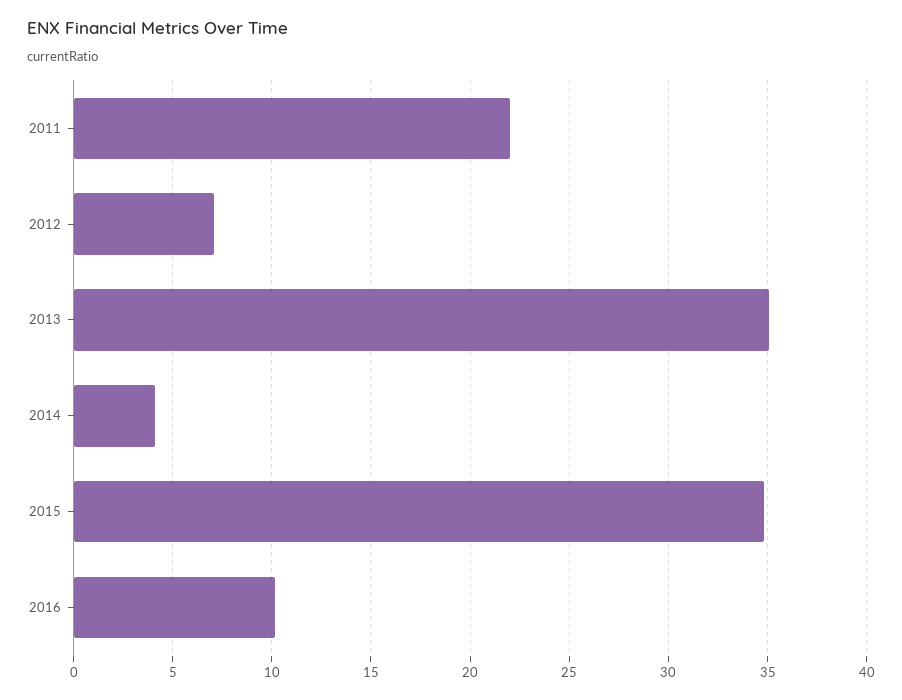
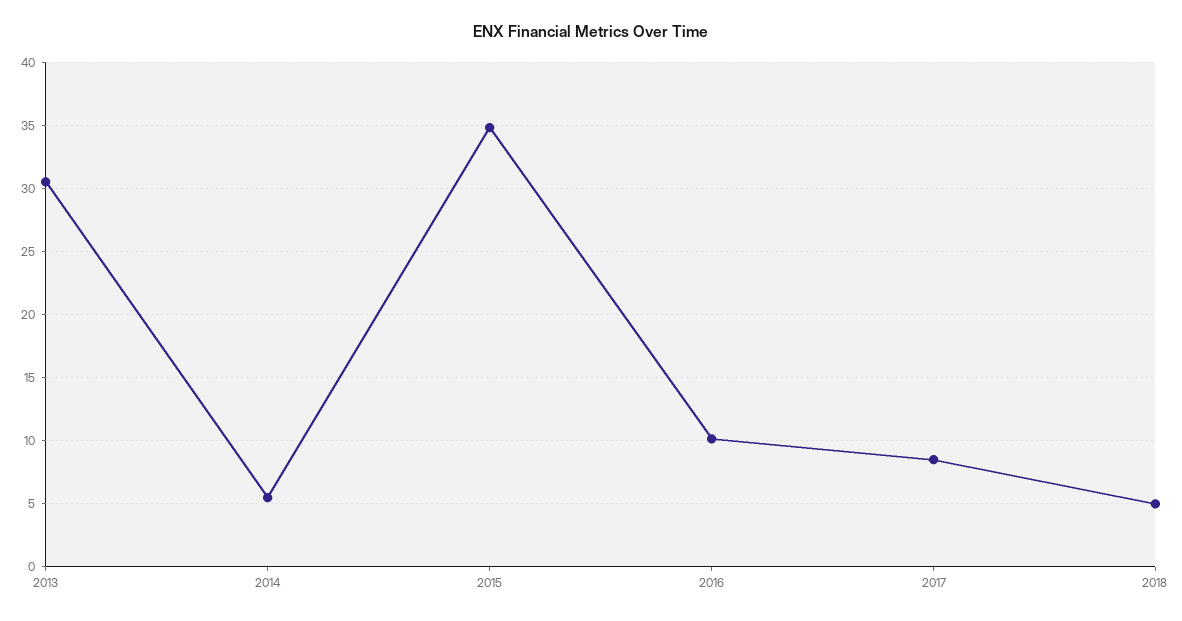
2011: 22 -> none
2012: 7 -> none
2013: 35 -> 30.5
2014: 4 -> 5.5
2017: none -> 8.5
2018: none -> 5

